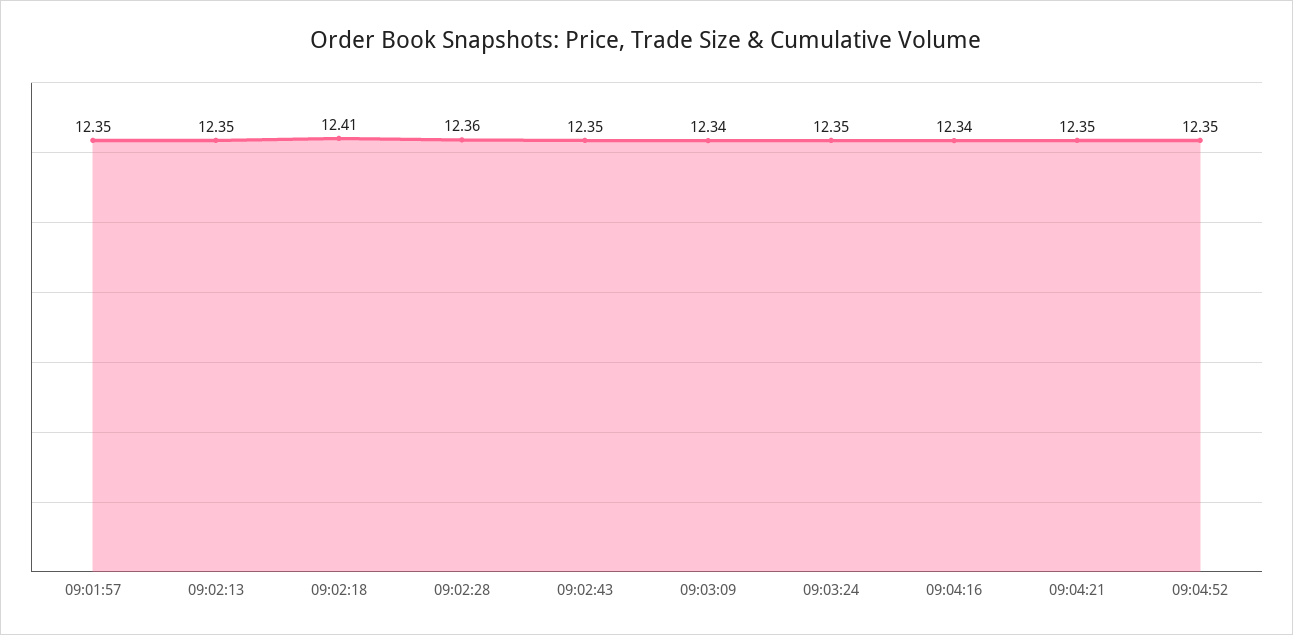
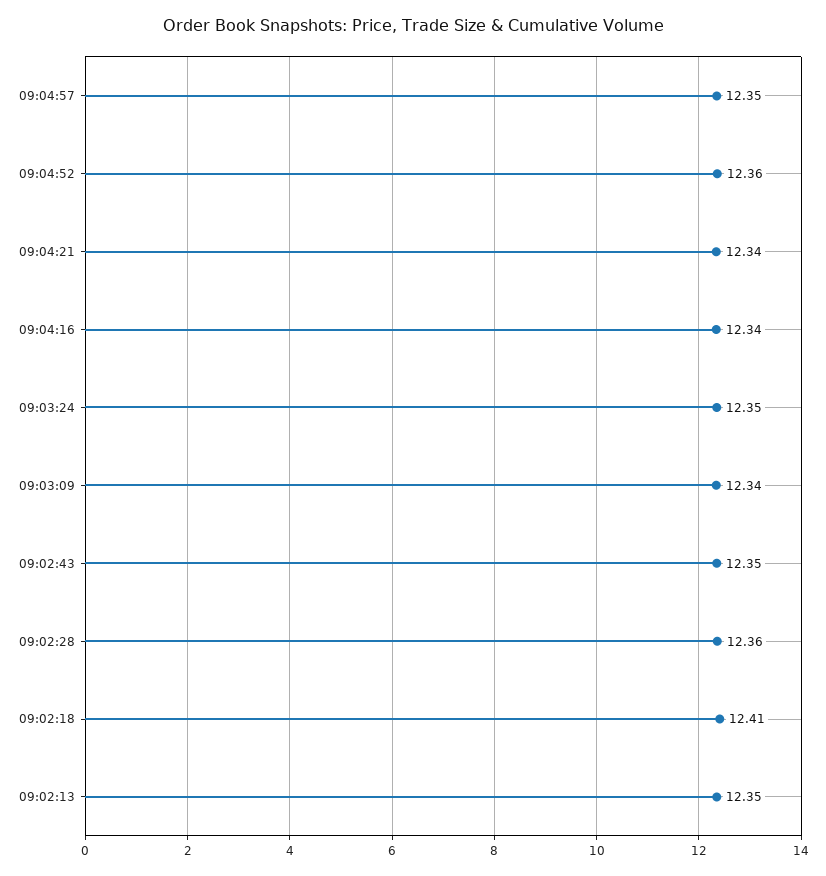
09:01:57: 12.35 -> none
09:04:21: 12.35 -> 12.34
09:04:52: 12.35 -> 12.36
09:04:57: none -> 12.35

